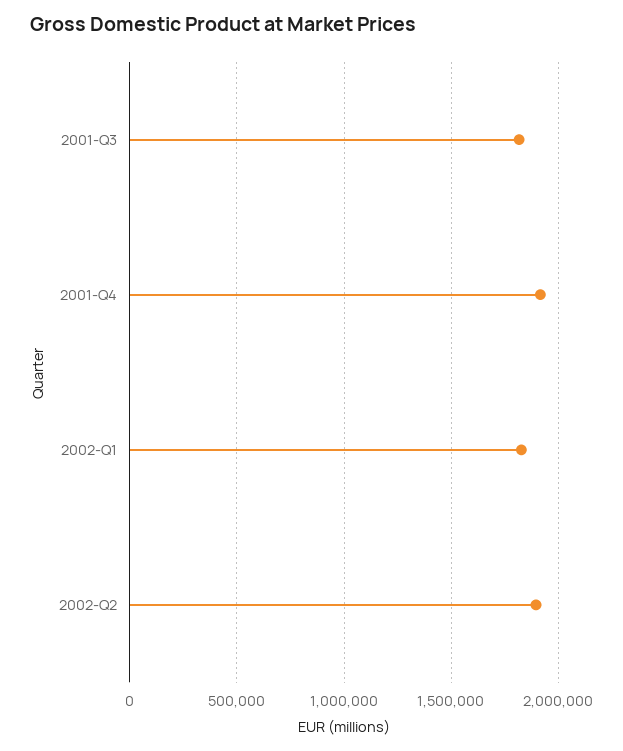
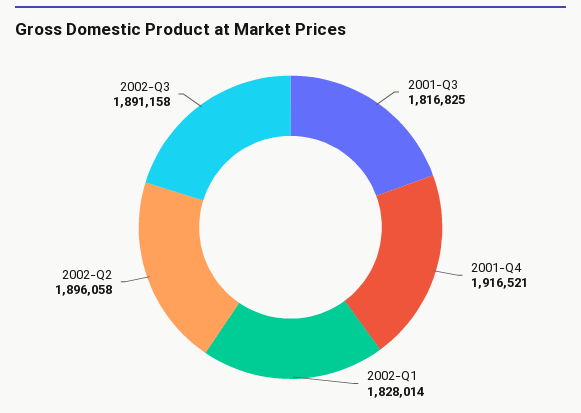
2002-Q3: none -> 1891158

